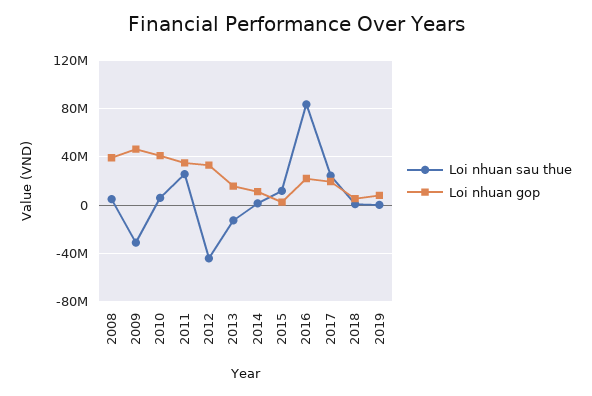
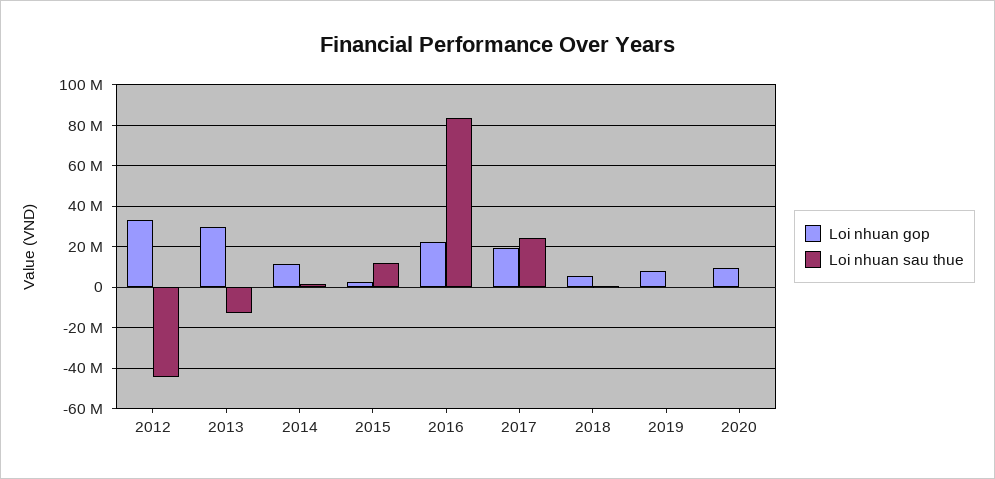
Loi nhuan sau thue, 2008: 5000000 -> none
Loi nhuan gop, 2008: 40000000 -> none
Loi nhuan sau thue, 2009: -30000000 -> none
Loi nhuan gop, 2009: 45000000 -> none
Loi nhuan sau thue, 2010: 5000000 -> none
Loi nhuan gop, 2010: 40000000 -> none
Loi nhuan sau thue, 2011: 25000000 -> none
Loi nhuan gop, 2011: 35000000 -> none
Loi nhuan gop, 2013: 15000000 -> 30000000
Loi nhuan gop, 2020: none -> 10000000
Loi nhuan sau thue, 2020: none -> 0

